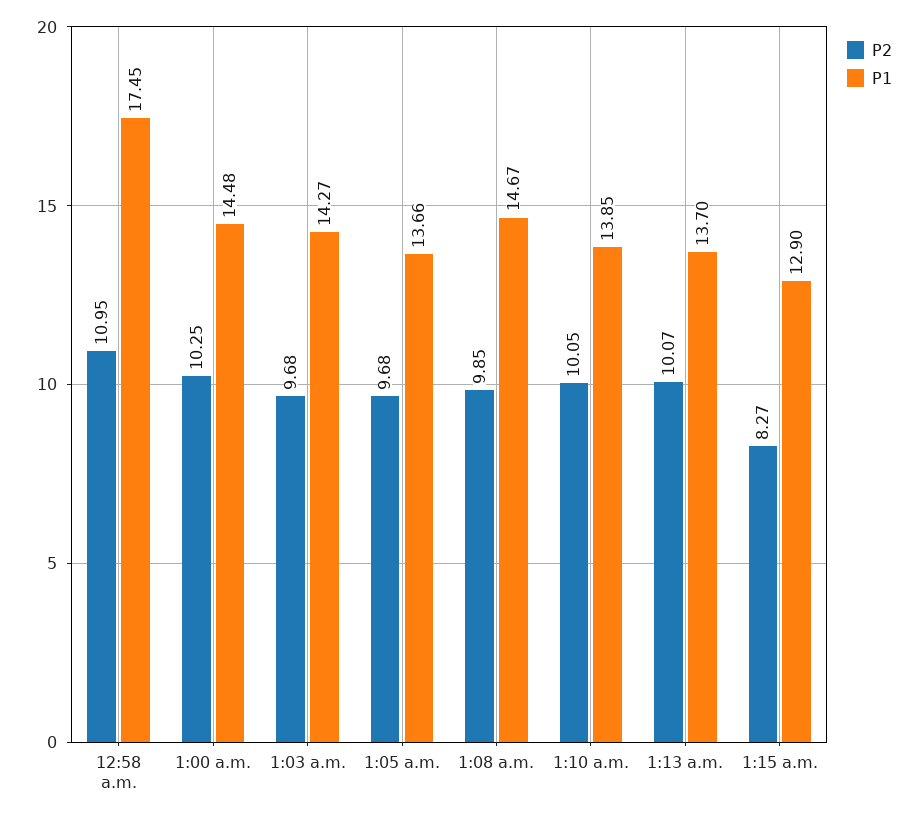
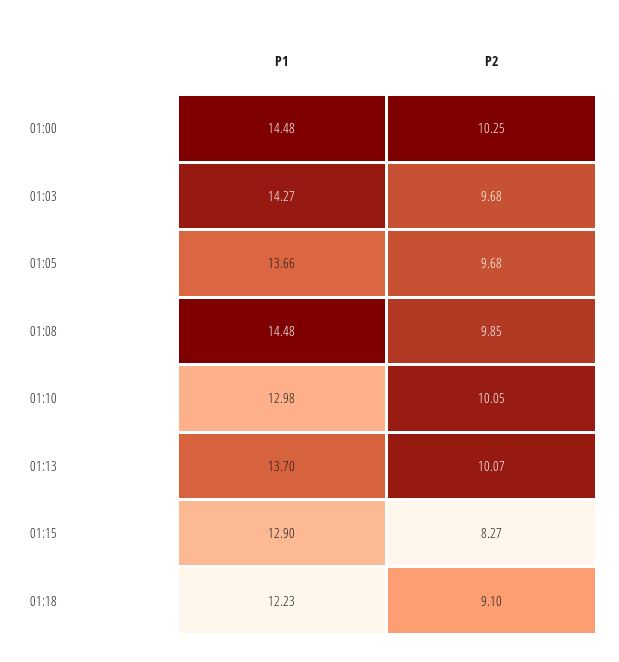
P2, 12:58 a.m.: 10.95 -> none
P1, 12:58 a.m.: 17.45 -> none
P1, 1:08 a.m.: 14.67 -> 14.48
P1, 1:10 a.m.: 13.85 -> 12.98
P1, 01:18: none -> 12.23
P2, 01:18: none -> 9.1

